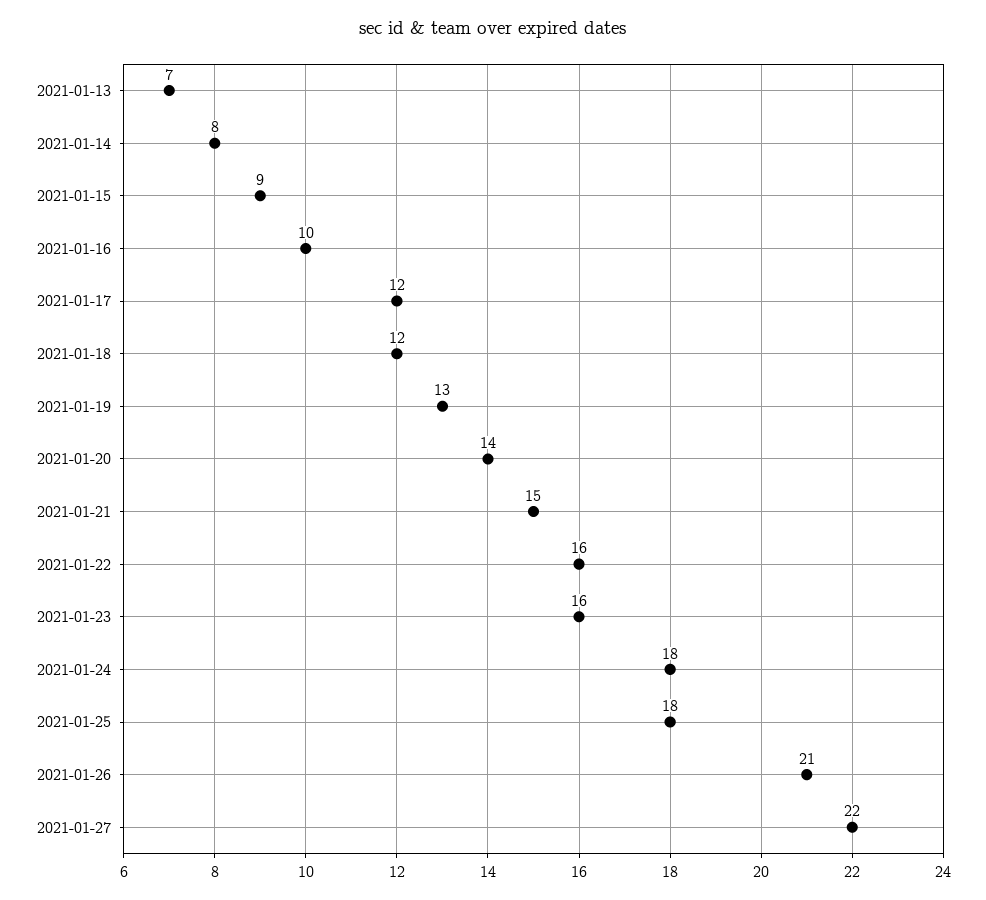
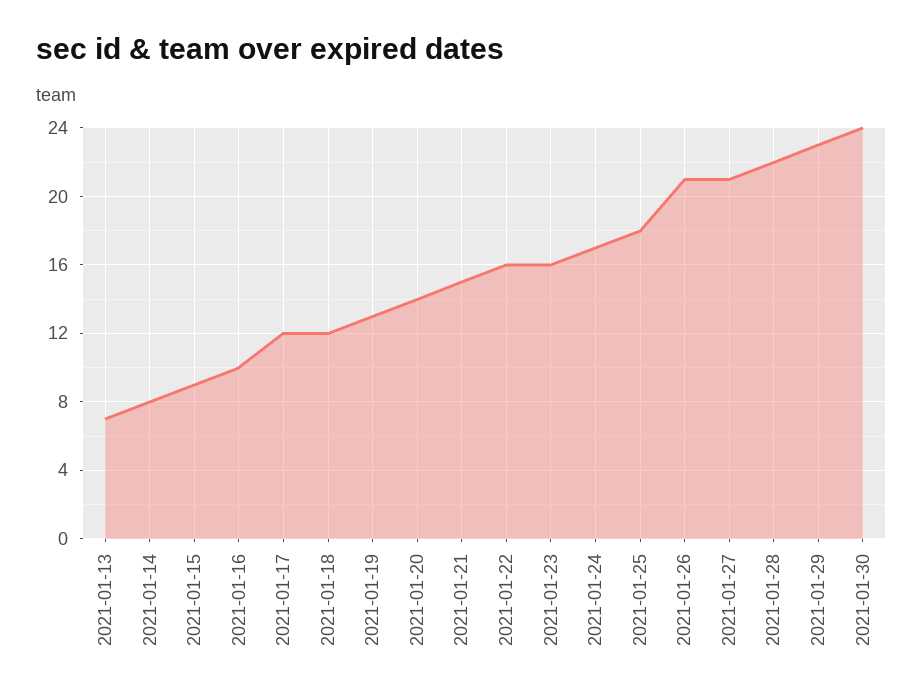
2021-01-24: 18 -> 17
2021-01-27: 22 -> 21
2021-01-28: none -> 22
2021-01-29: none -> 23
2021-01-30: none -> 24

